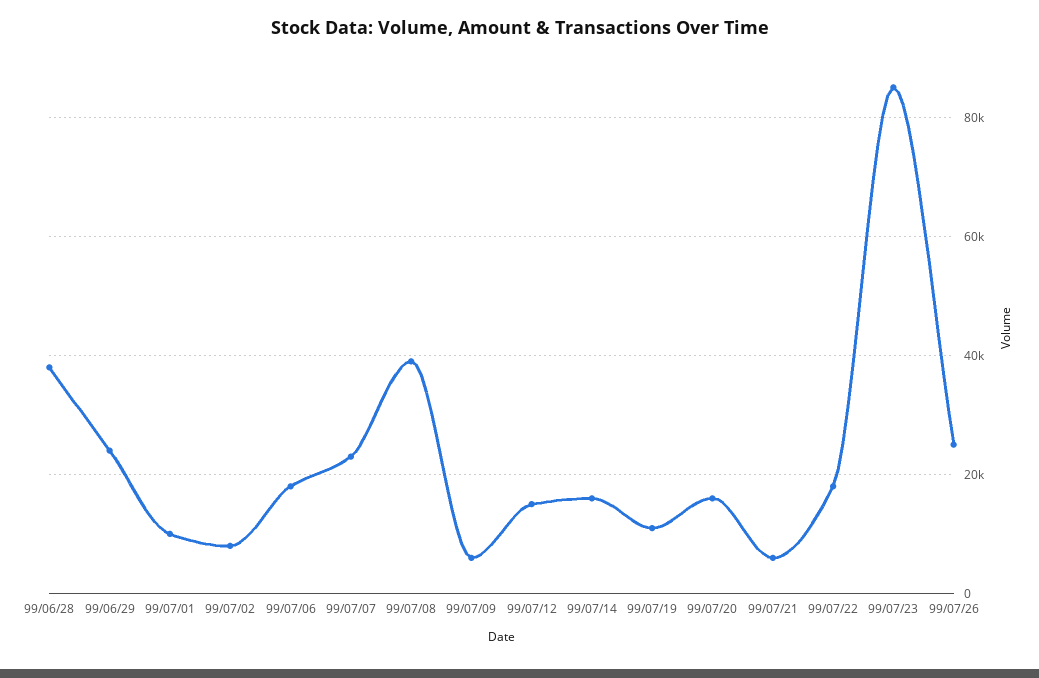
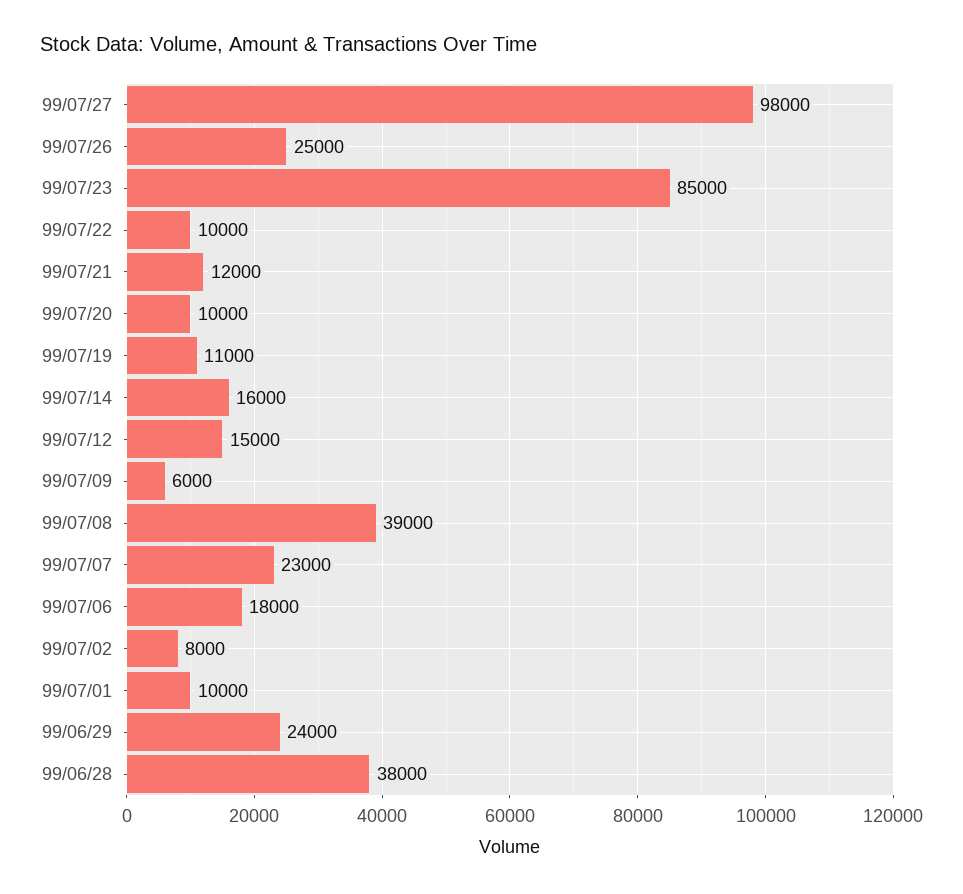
99/07/20: 16000 -> 10000
99/07/21: 6000 -> 12000
99/07/22: 18000 -> 10000
99/07/27: none -> 98000

